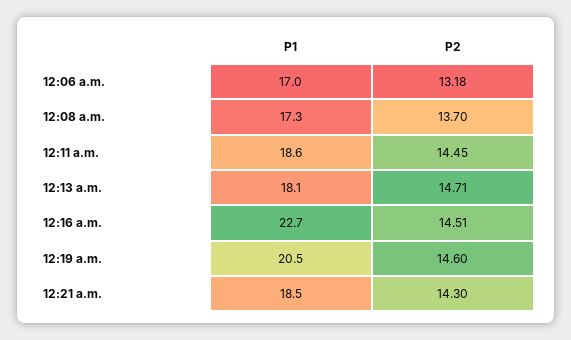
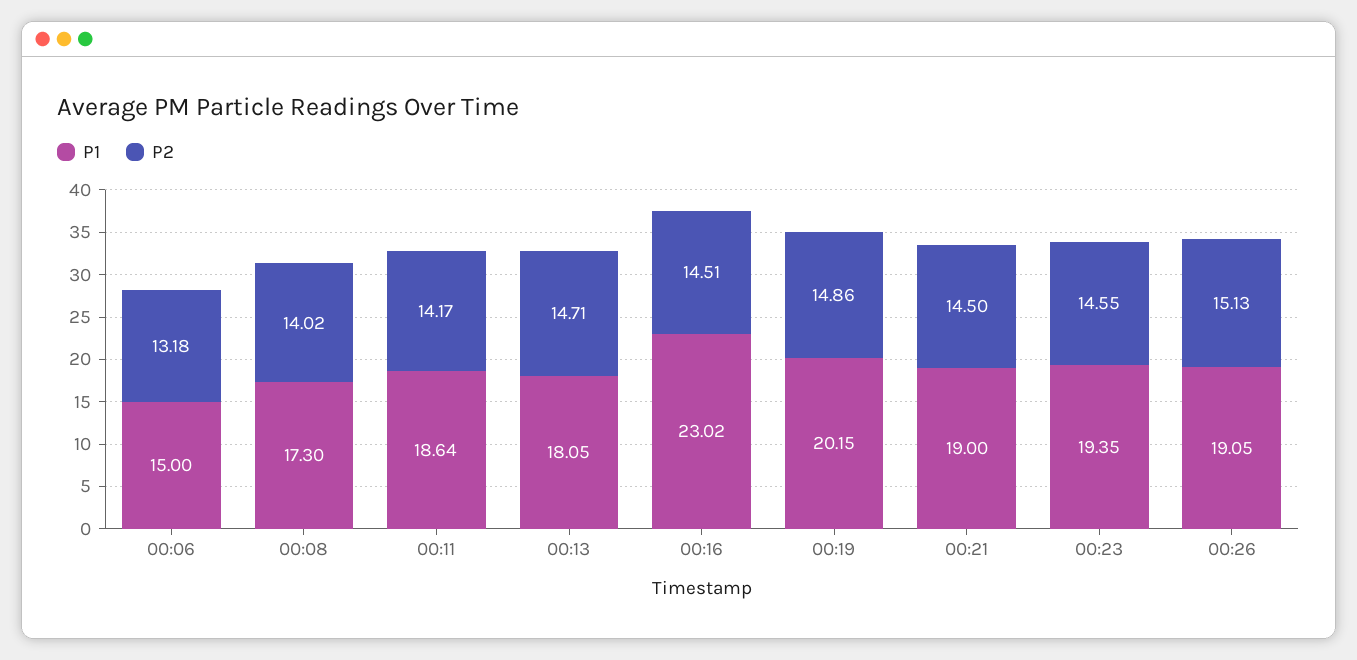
P1, 12:06 a.m.: 17 -> 15
P2, 12:08 a.m.: 13.7 -> 14.02
P2, 12:11 a.m.: 14.45 -> 14.17
P1, 12:16 a.m.: 22.7 -> 23.02
P1, 12:19 a.m.: 20.5 -> 20.15
P2, 12:19 a.m.: 14.6 -> 14.86
P1, 12:21 a.m.: 18.5 -> 19
P2, 12:21 a.m.: 14.3 -> 14.5
P1, 00:23: none -> 19.35
P2, 00:23: none -> 14.55
P1, 00:26: none -> 19.05
P2, 00:26: none -> 15.13

